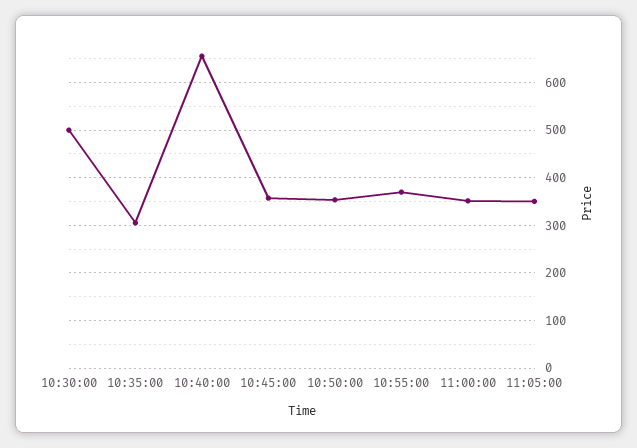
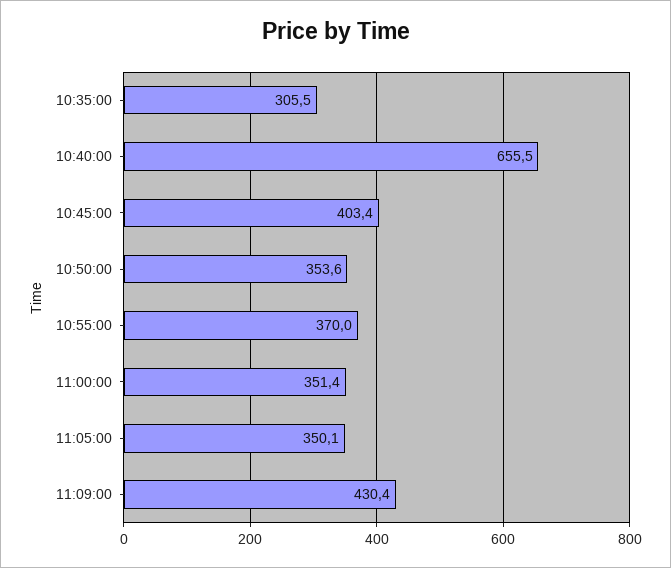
10:30:00: 500 -> none
10:45:00: 360 -> 403.4
11:09:00: none -> 430.4

